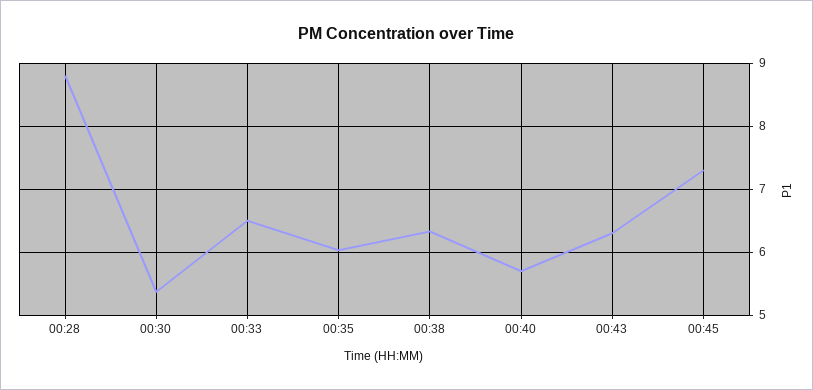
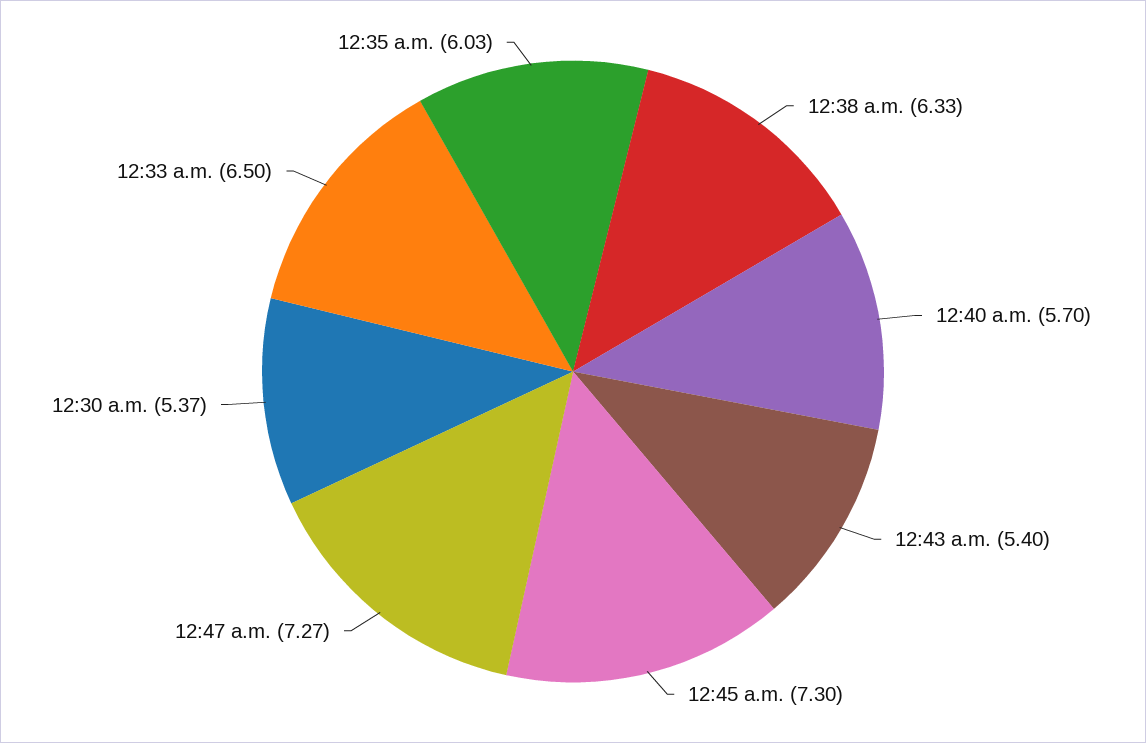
00:28: 8.8 -> none
00:43: 6.3 -> 5.4
12:47 a.m.: none -> 7.27

